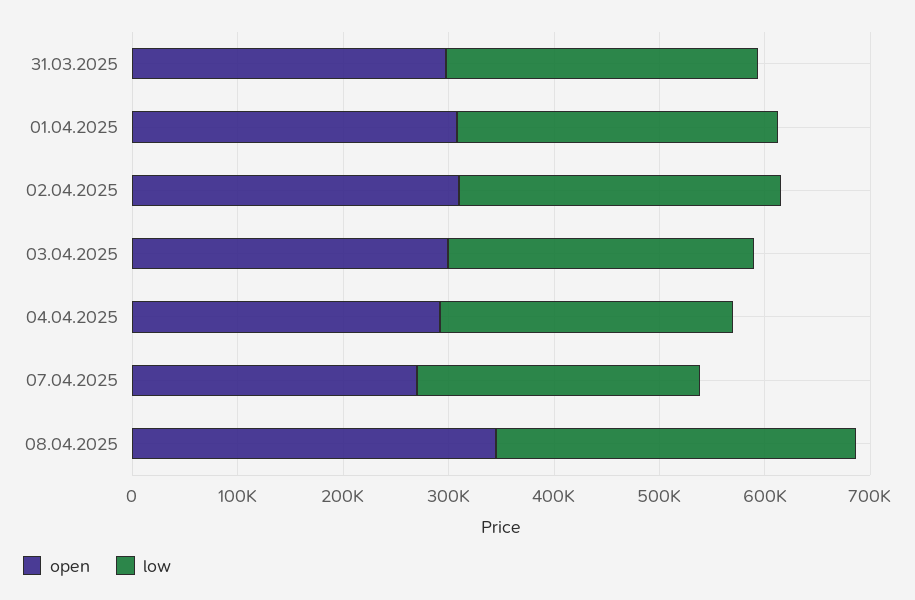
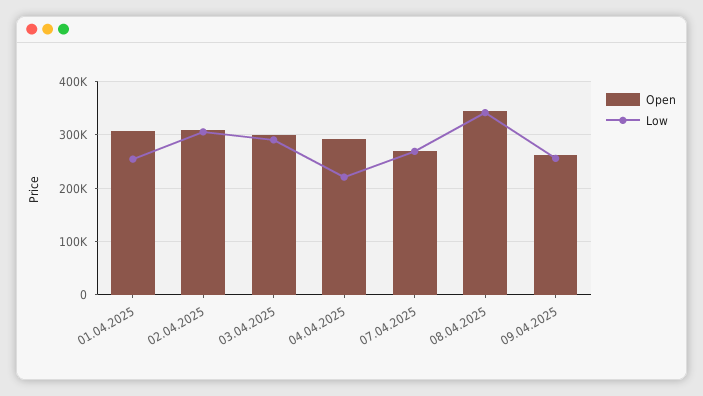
open, 31.03.2025: 300000 -> none
low, 31.03.2025: 300000 -> none
low, 01.04.2025: 300000 -> 260000
low, 04.04.2025: 280000 -> 220000
open, 09.04.2025: none -> 260000
low, 09.04.2025: none -> 260000

